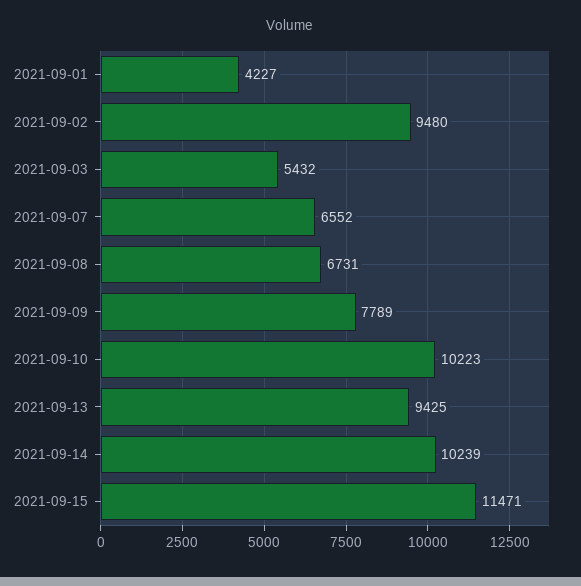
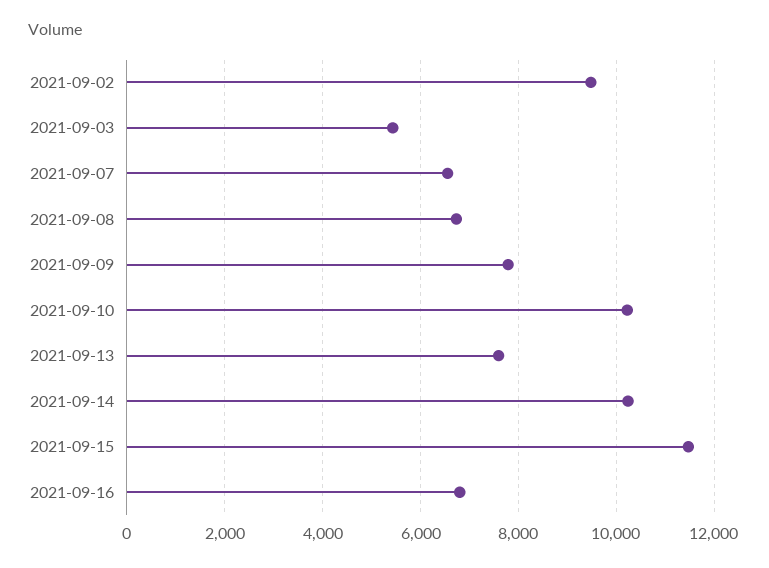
2021-09-01: 4227 -> none
2021-09-13: 9425 -> 7600
2021-09-16: none -> 6800

